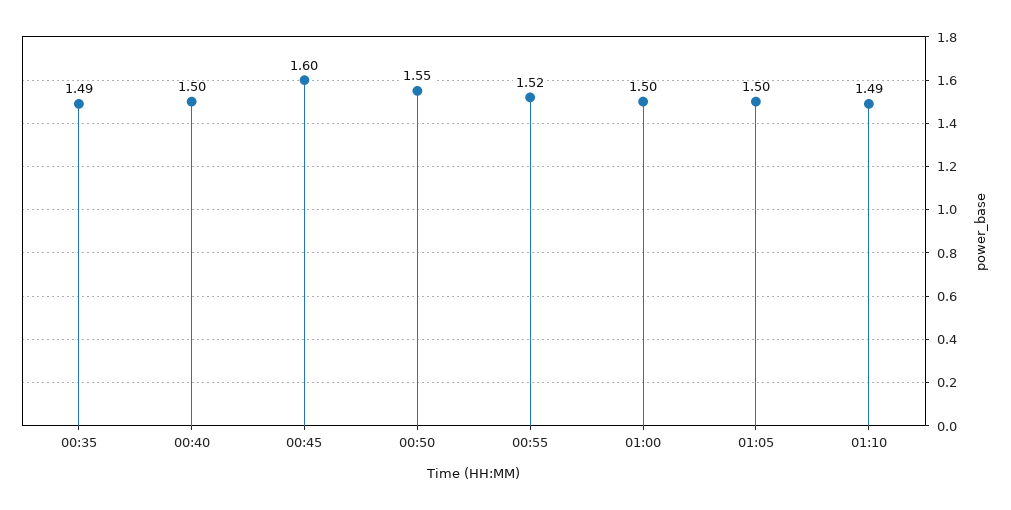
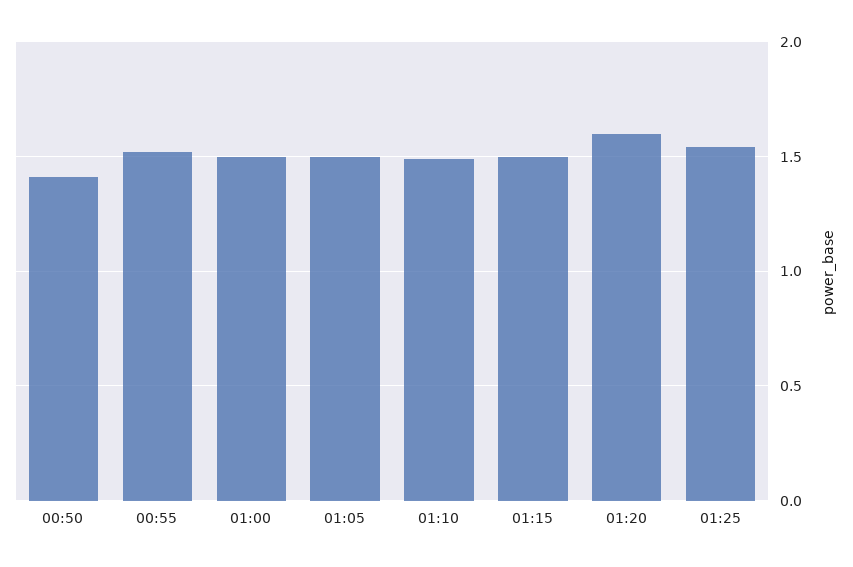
00:35: 1.49 -> none
00:40: 1.5 -> none
00:45: 1.6 -> none
00:50: 1.55 -> 1.4
01:15: none -> 1.5
01:20: none -> 1.6
01:25: none -> 1.55

